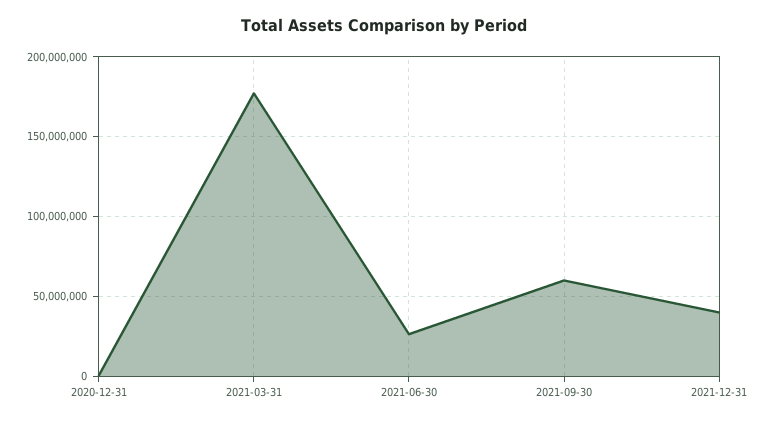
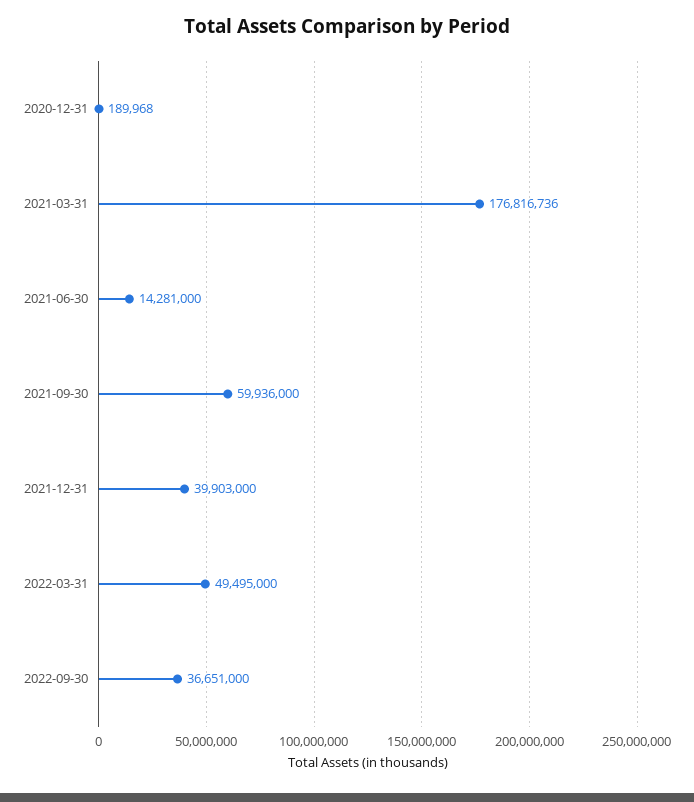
2021-06-30: 25000000 -> 14281000
2022-03-31: none -> 49495000
2022-09-30: none -> 36651000

